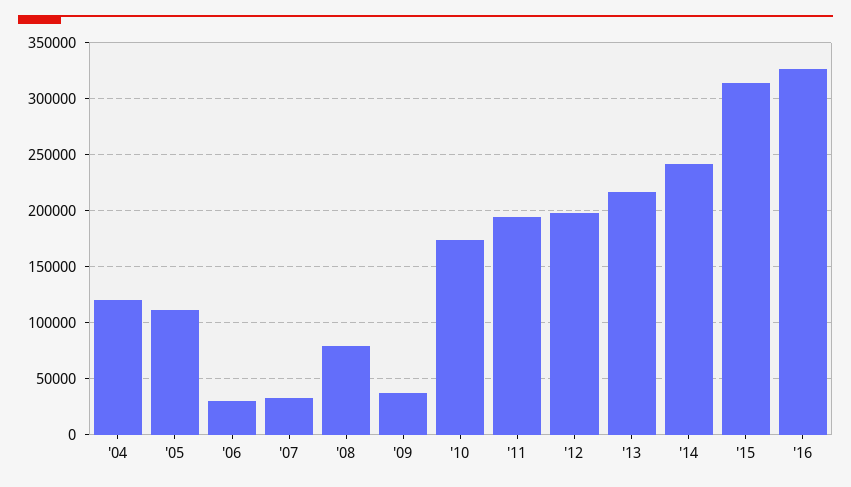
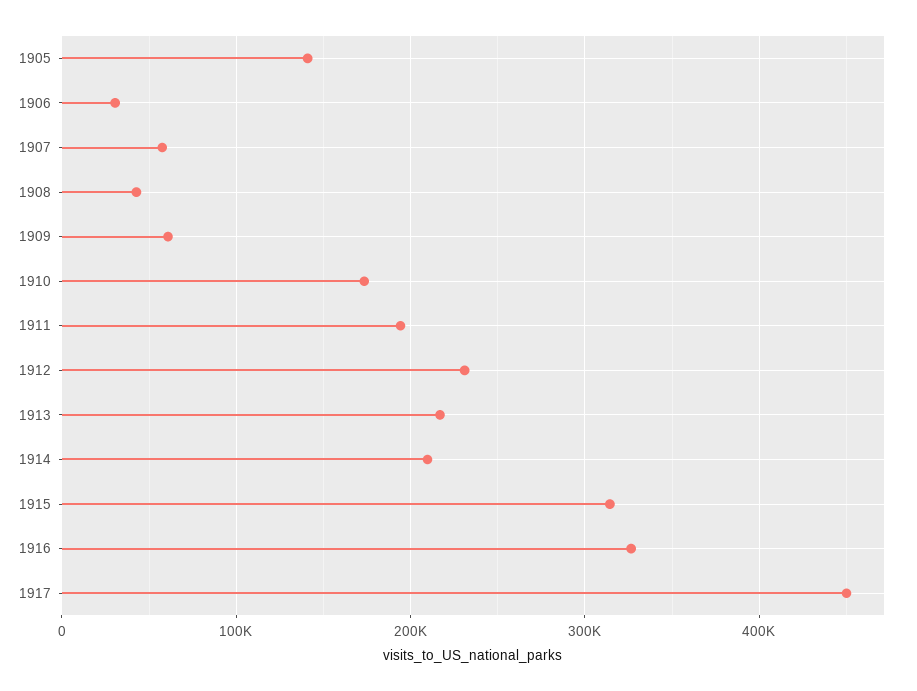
'04: 120000 -> none
'05: 110000 -> 140000
'07: 30000 -> 60000
'08: 80000 -> 40000
'09: 40000 -> 60000
'12: 200000 -> 230000
'14: 240000 -> 210000
1917: none -> 450000

